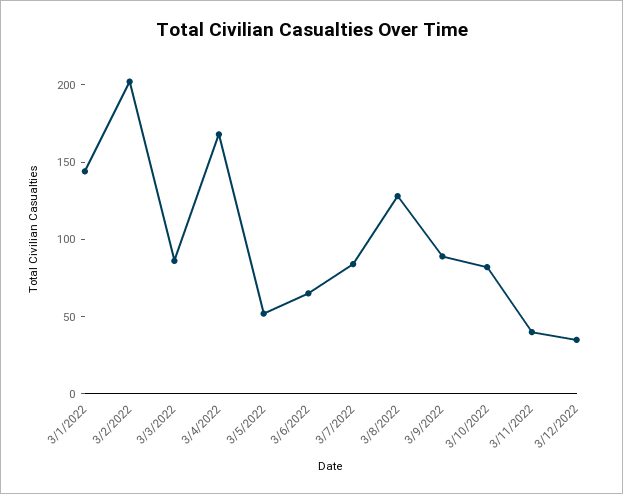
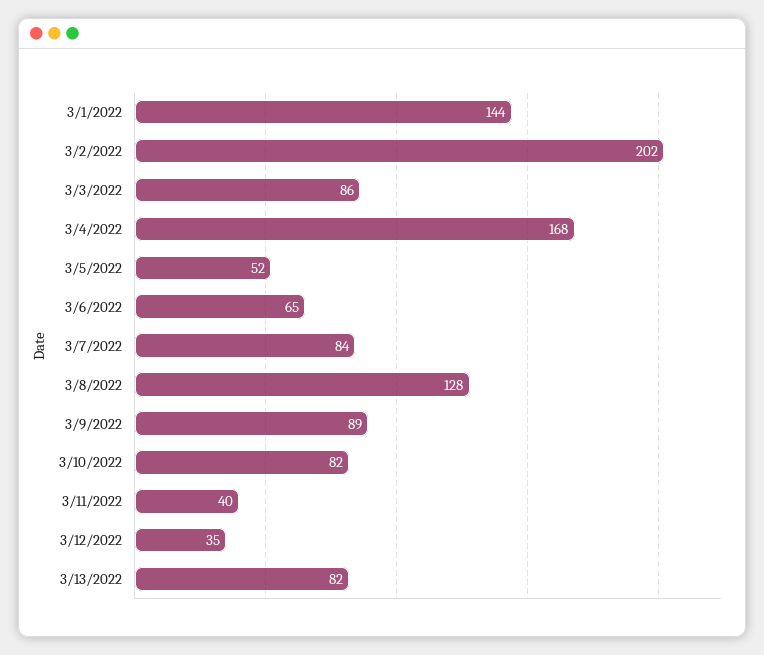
3/13/2022: none -> 82

